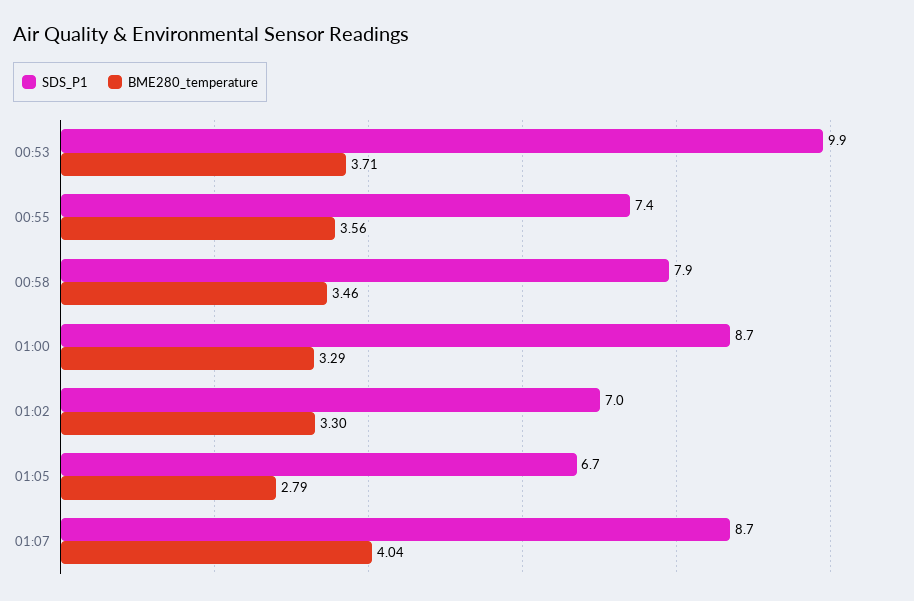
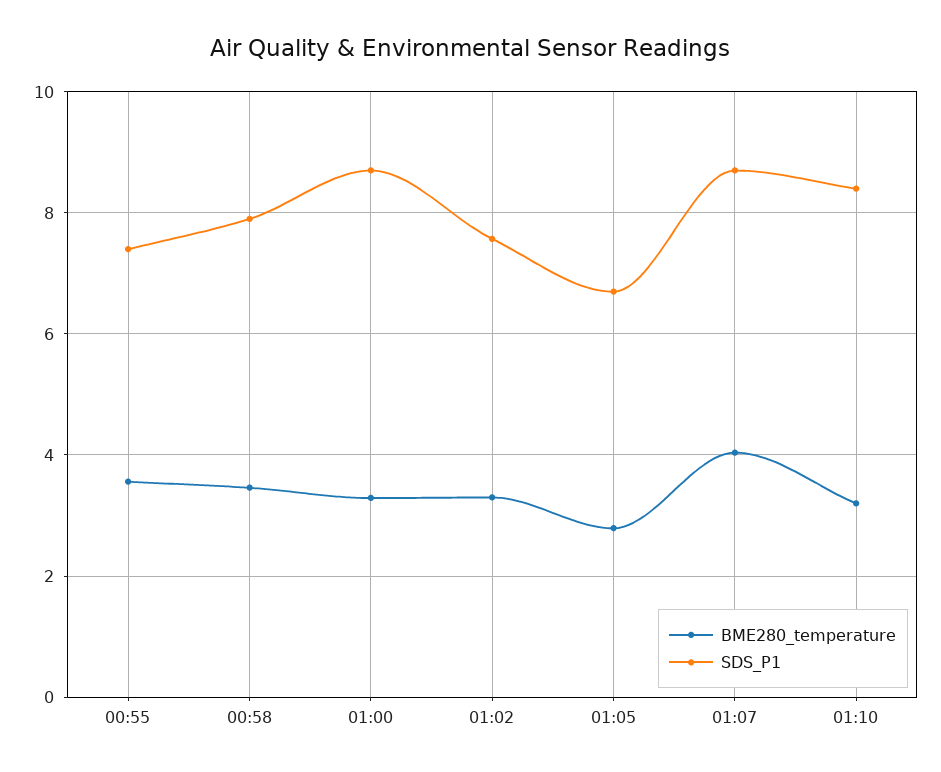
SDS_P1, 00:53: 9.9 -> none
BME280_temperature, 00:53: 3.71 -> none
SDS_P1, 01:02: 7 -> 7.6
BME280_temperature, 01:10: none -> 3.2
SDS_P1, 01:10: none -> 8.4

